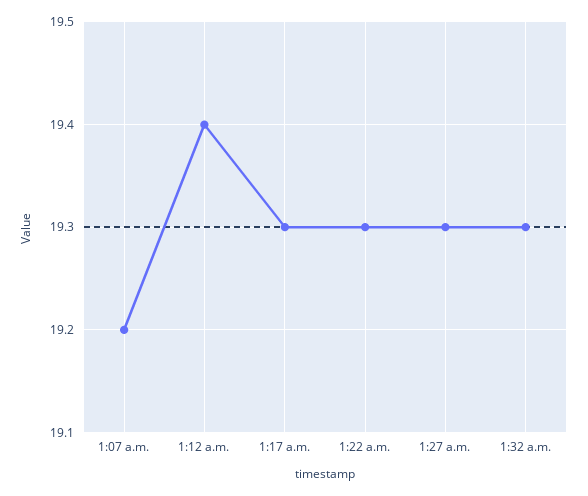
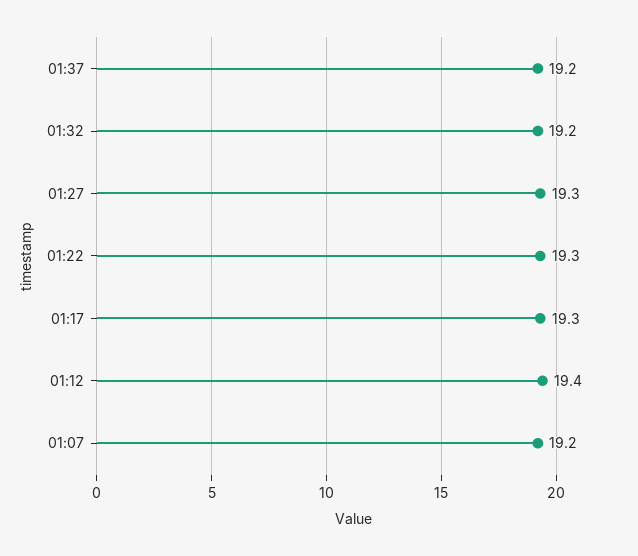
1:32 a.m.: 19.3 -> 19.2
01:37: none -> 19.2

